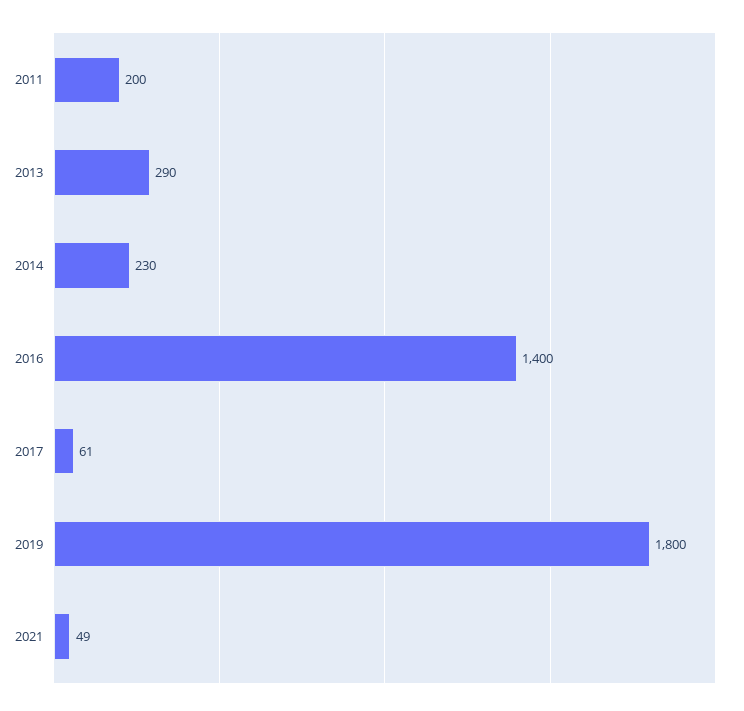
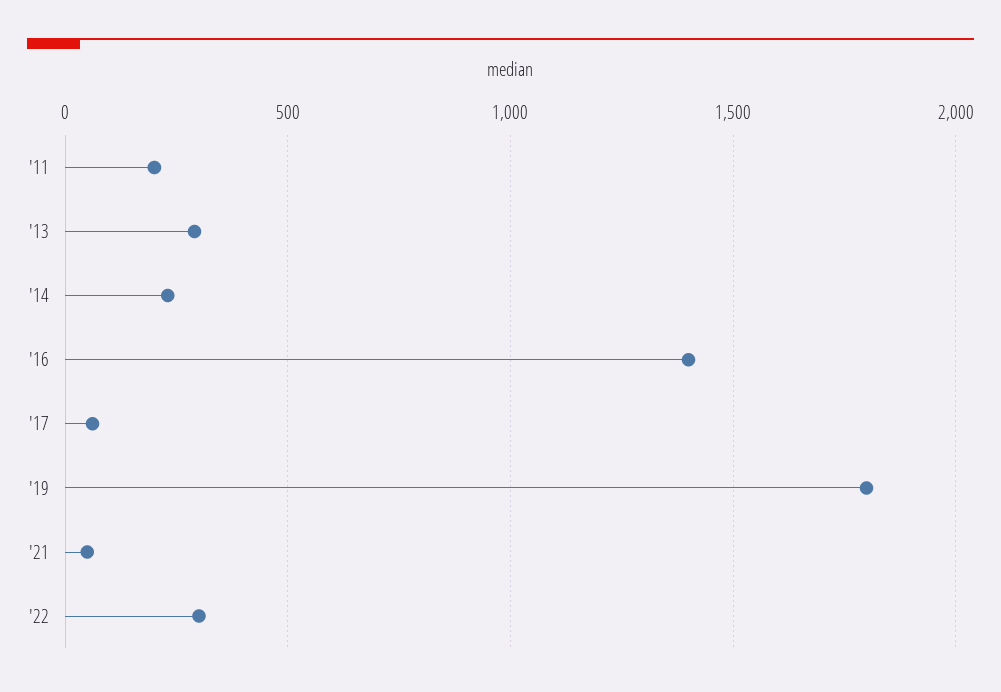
'22: none -> 300

